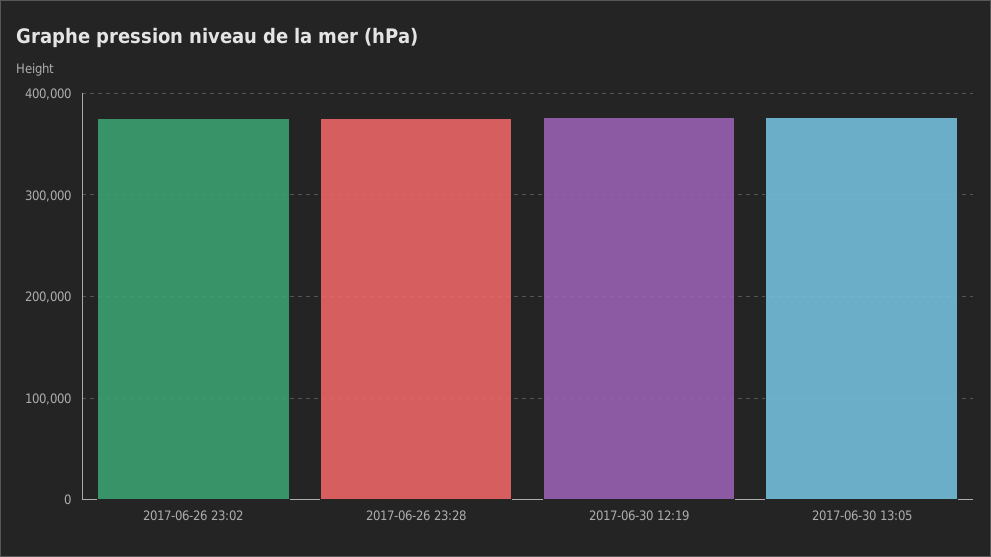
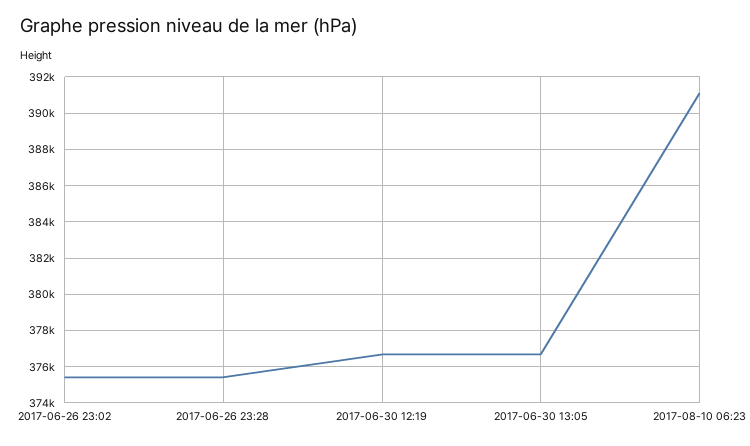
2017-08-10 06:23: none -> 391000

